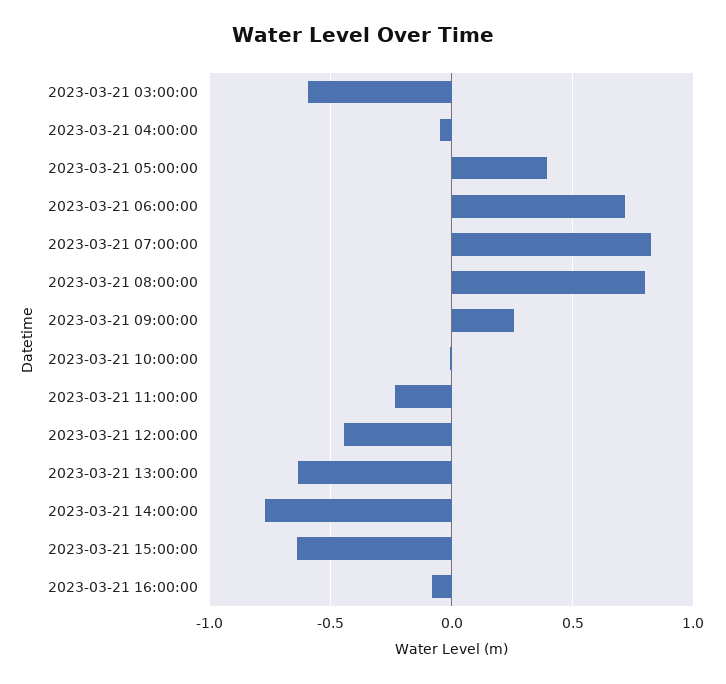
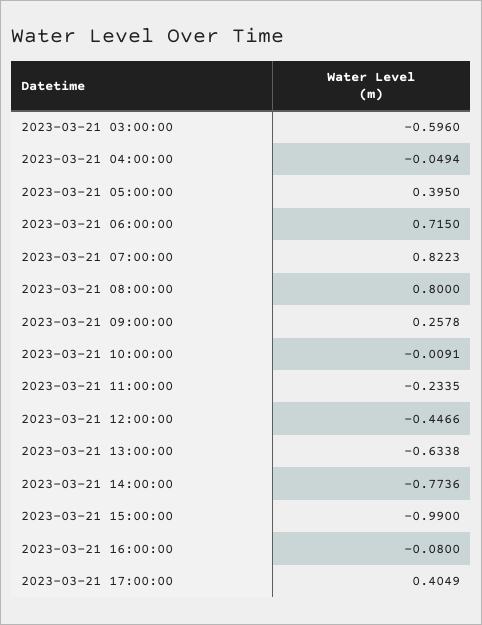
2023-03-21 15:00:00: -0.65 -> -0.99
2023-03-21 17:00:00: none -> 0.4049

